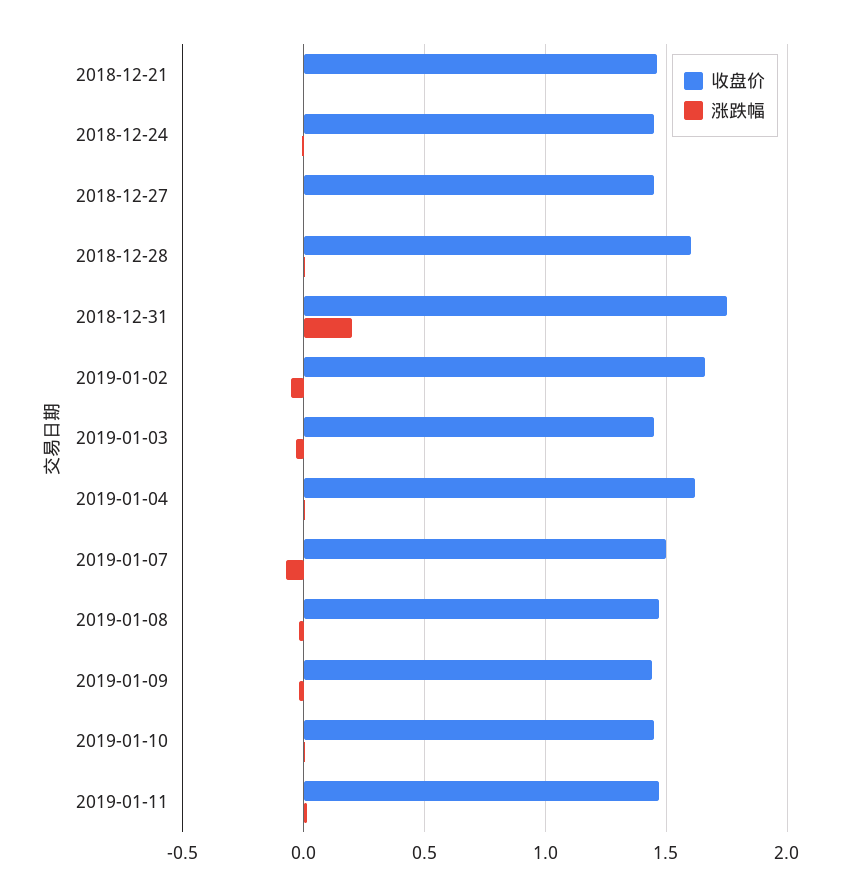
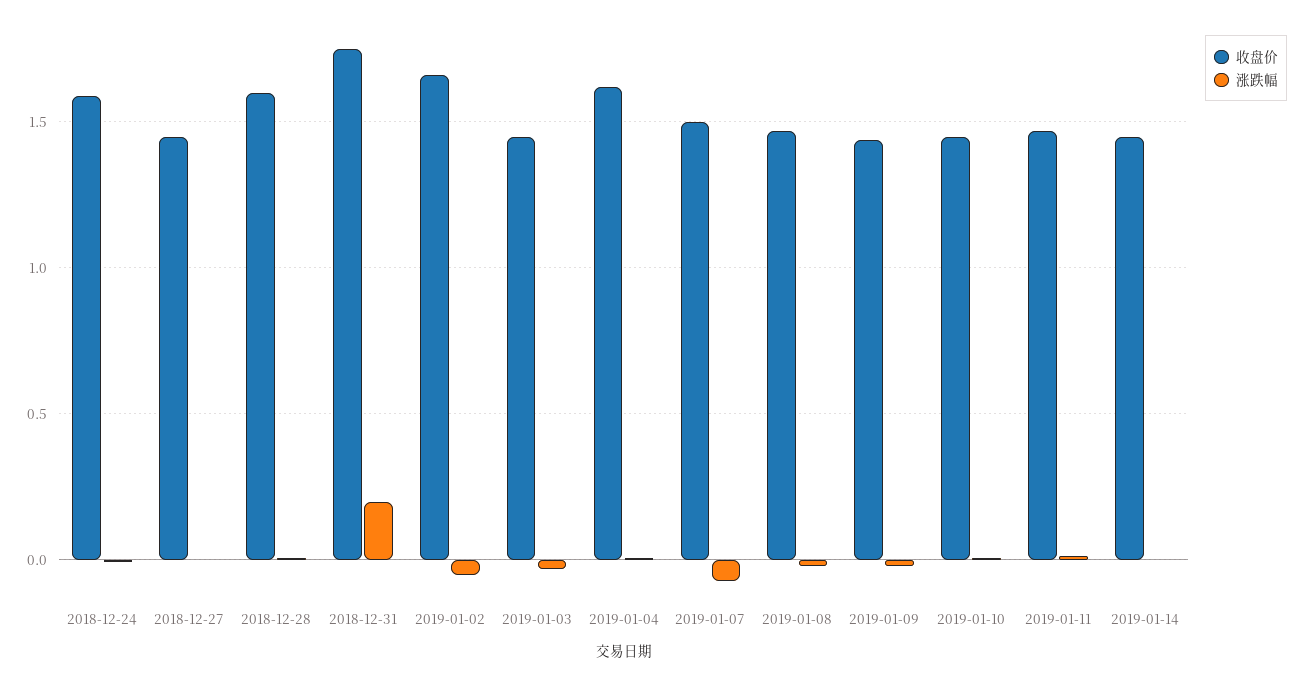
收盘价, 2018-12-21: 1.45 -> none
涨跌幅, 2018-12-21: 0 -> none
收盘价, 2018-12-24: 1.45 -> 1.6
收盘价, 2019-01-14: none -> 1.45
涨跌幅, 2019-01-14: none -> 0

